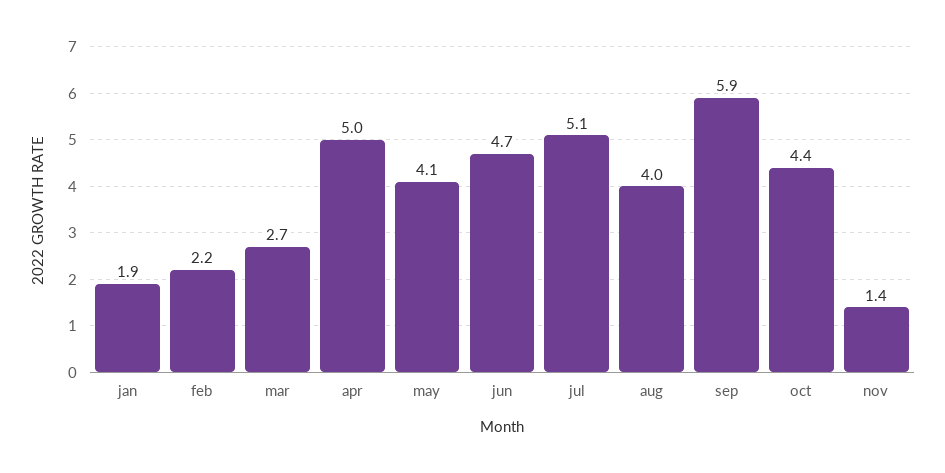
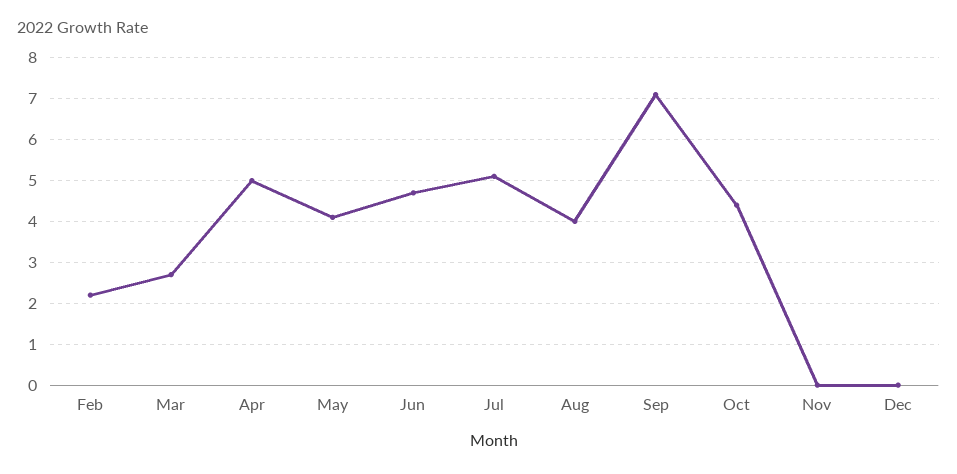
jan: 1.9 -> none
sep: 5.9 -> 7
nov: 1.4 -> 0
Dec: none -> 0

